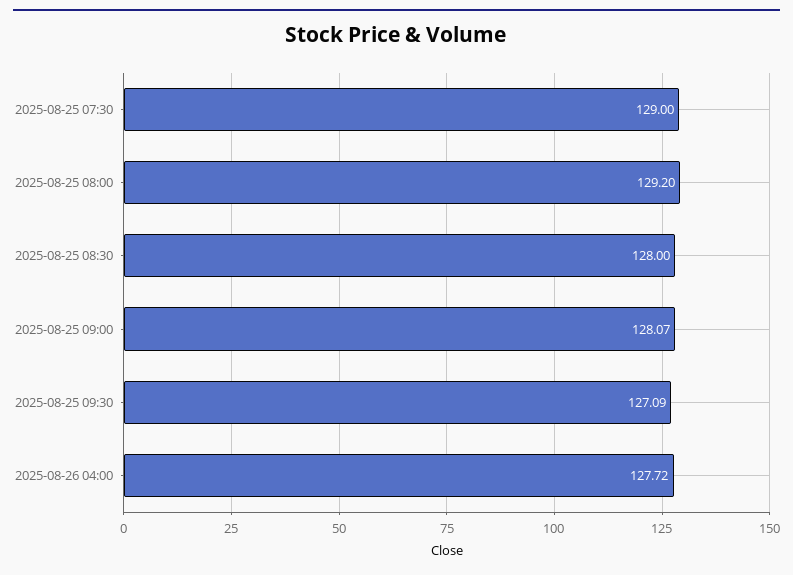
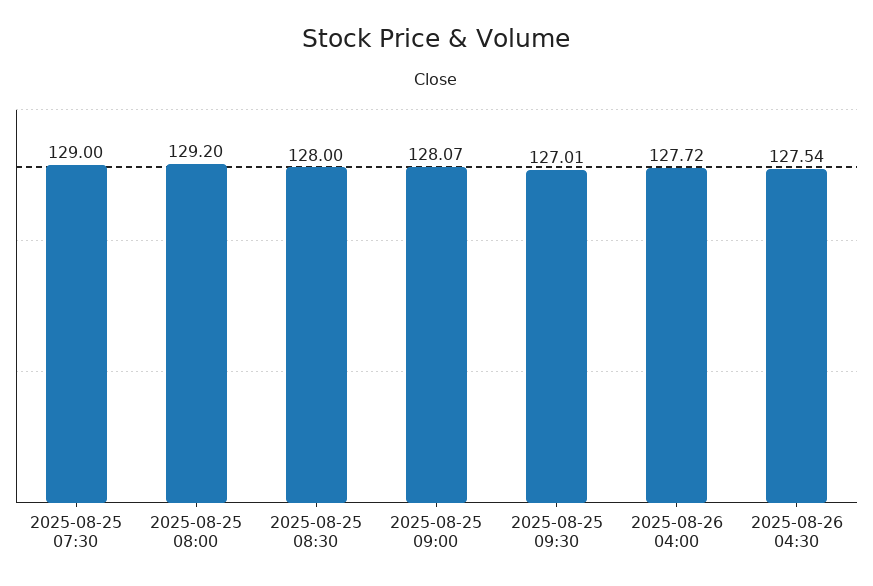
2025-08-25 09:30: 127.09 -> 127.01
2025-08-26 04:30: none -> 127.54

